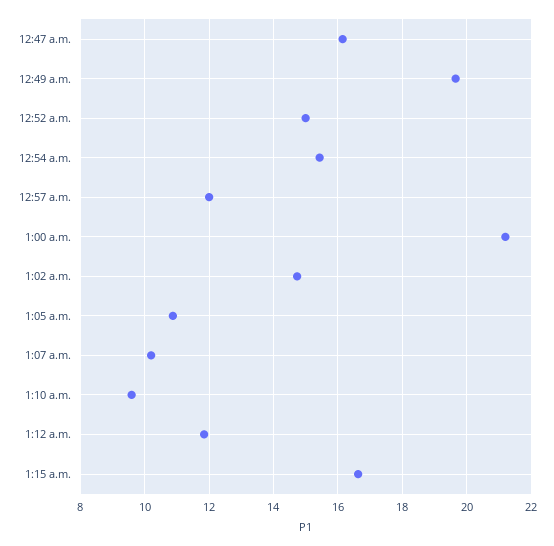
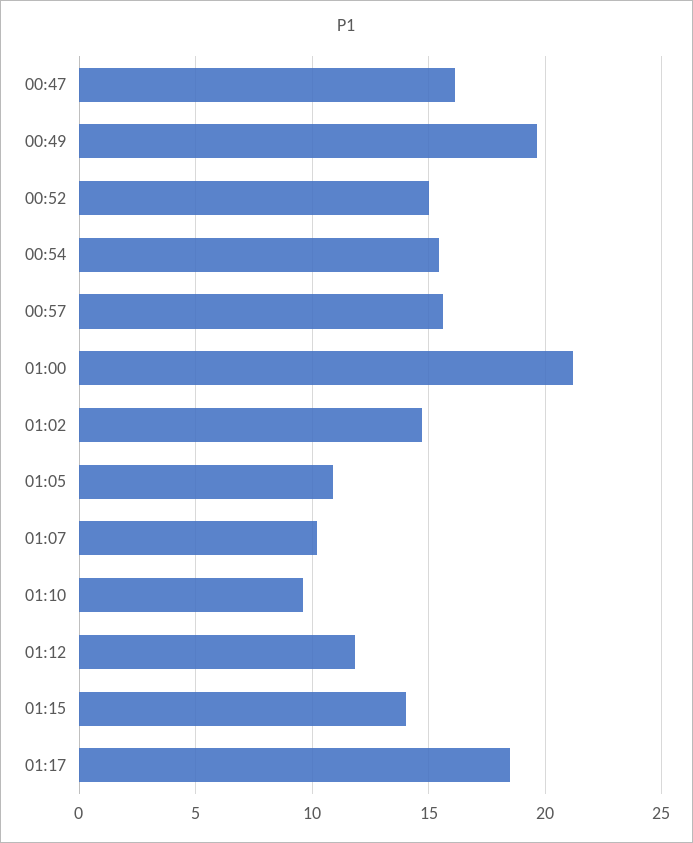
12:57 a.m.: 12 -> 15.5
1:15 a.m.: 16.6 -> 14
01:17: none -> 18.5

